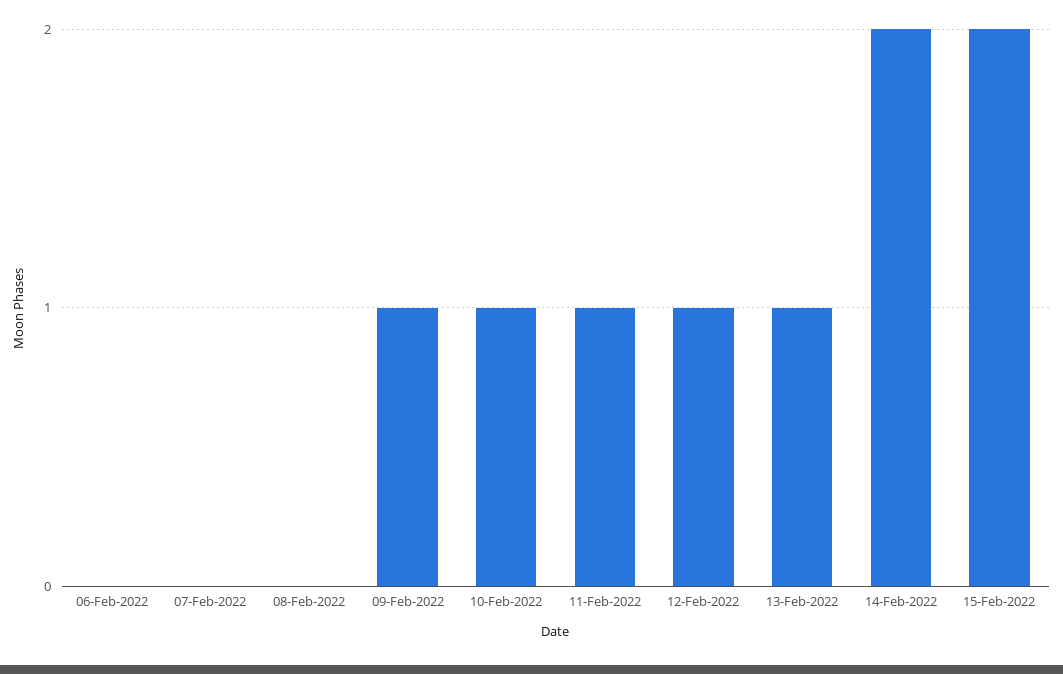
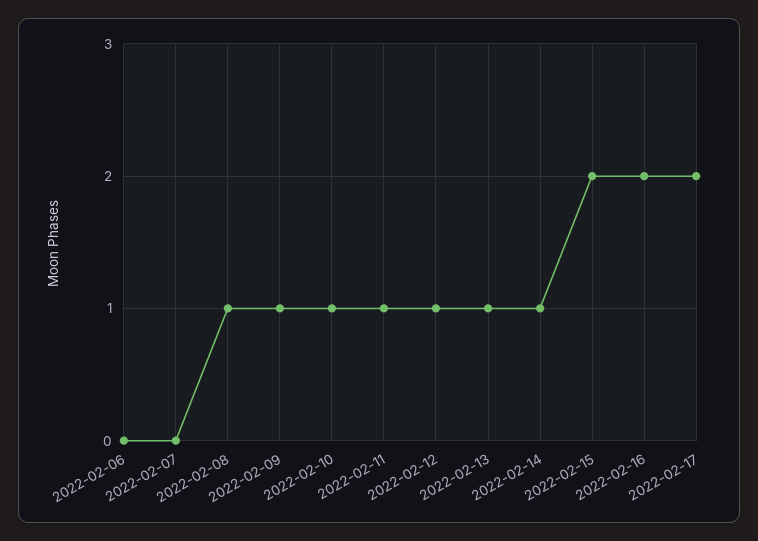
08-Feb-2022: 0 -> 1
14-Feb-2022: 2 -> 1
2022-02-16: none -> 2
2022-02-17: none -> 2

